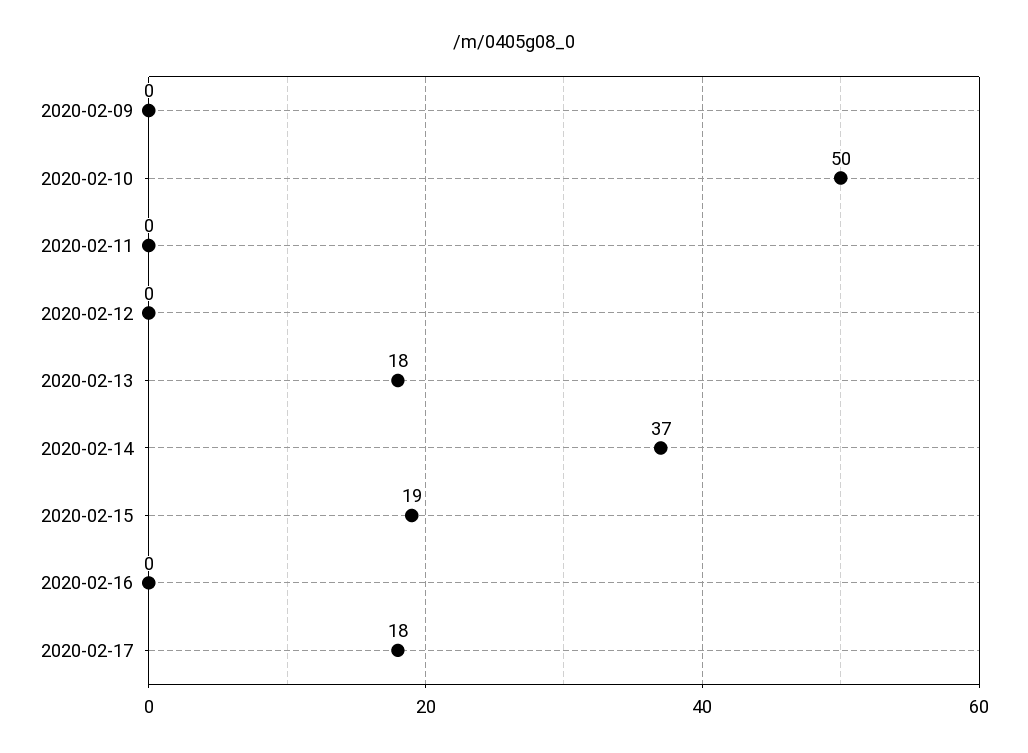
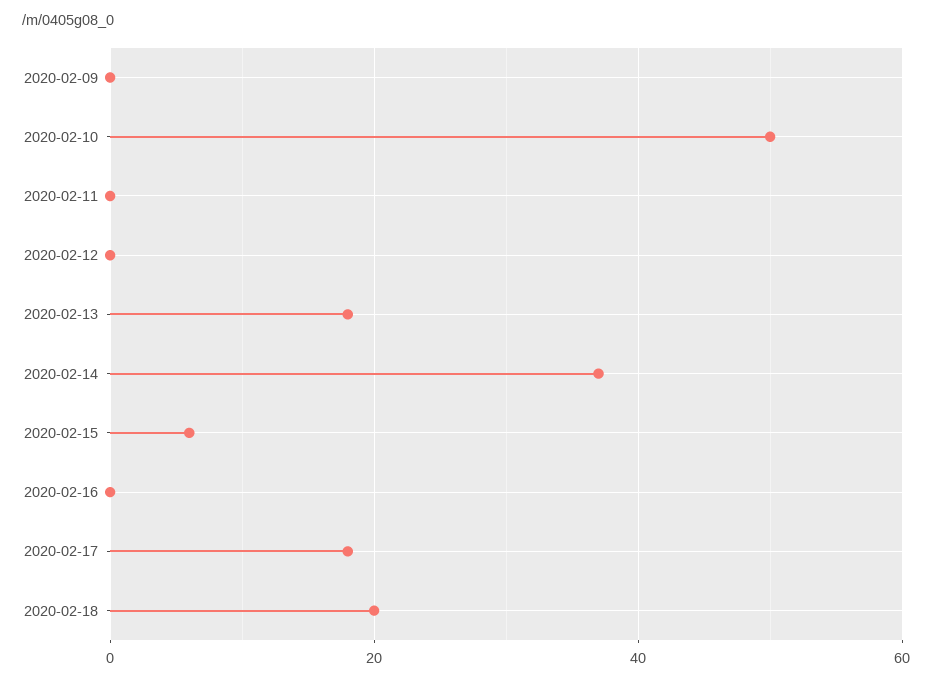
2020-02-15: 19 -> 5
2020-02-18: none -> 20

